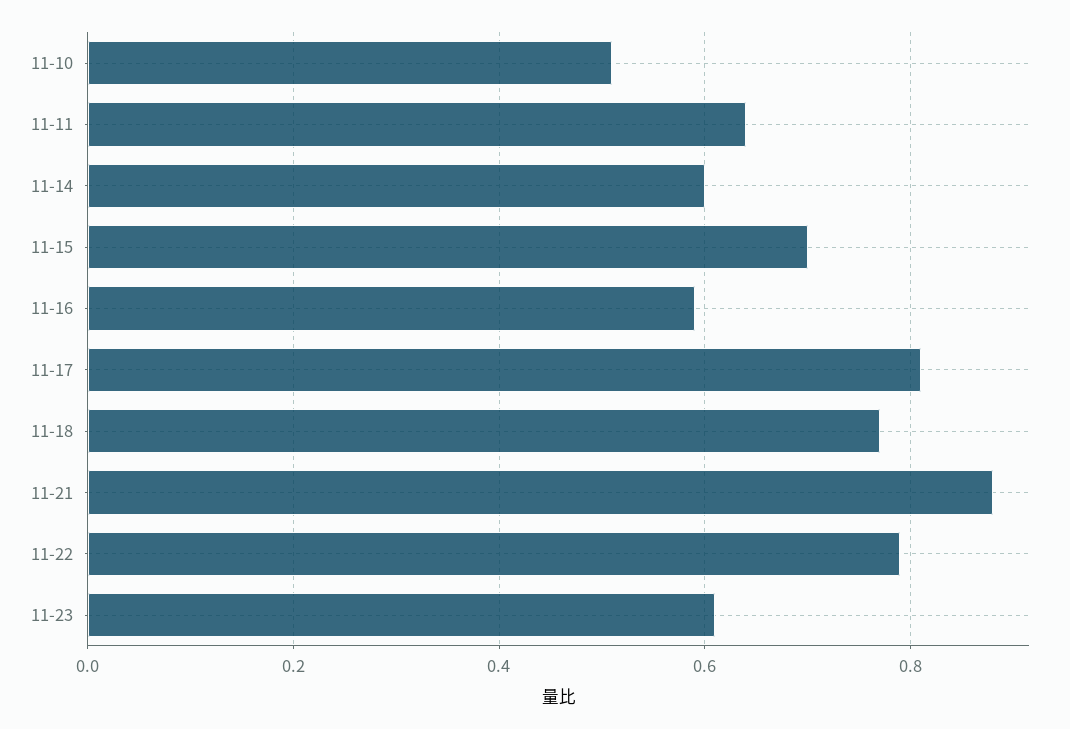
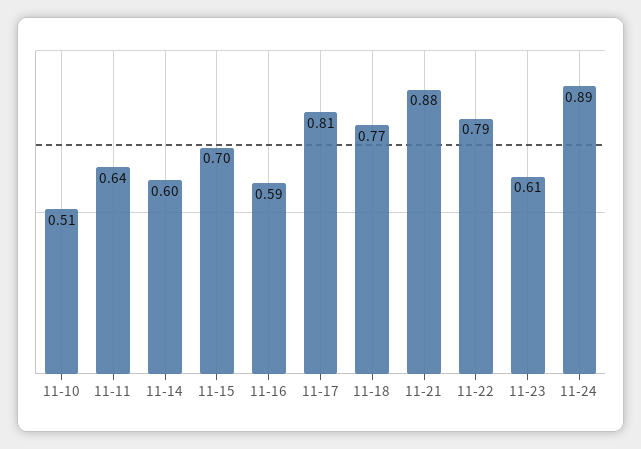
11-24: none -> 0.89

